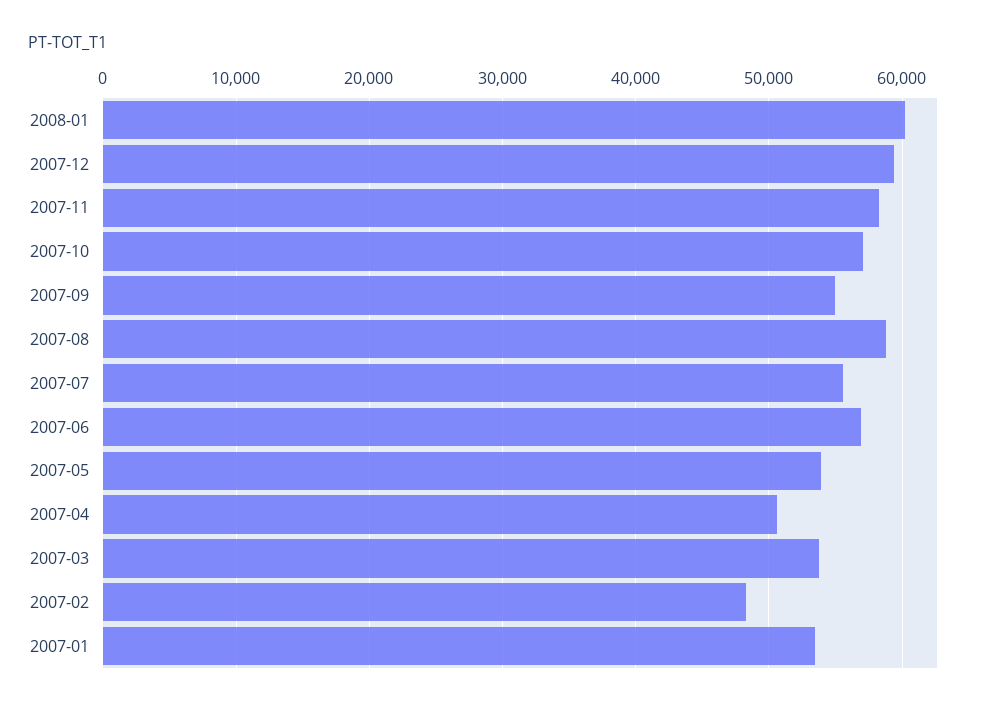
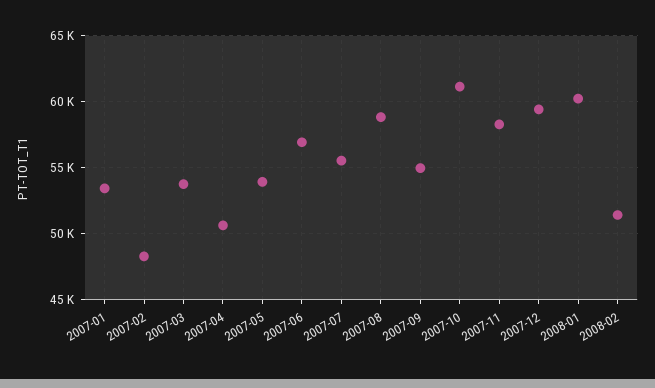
2007-10: 57000 -> 61000
2008-02: none -> 51500

